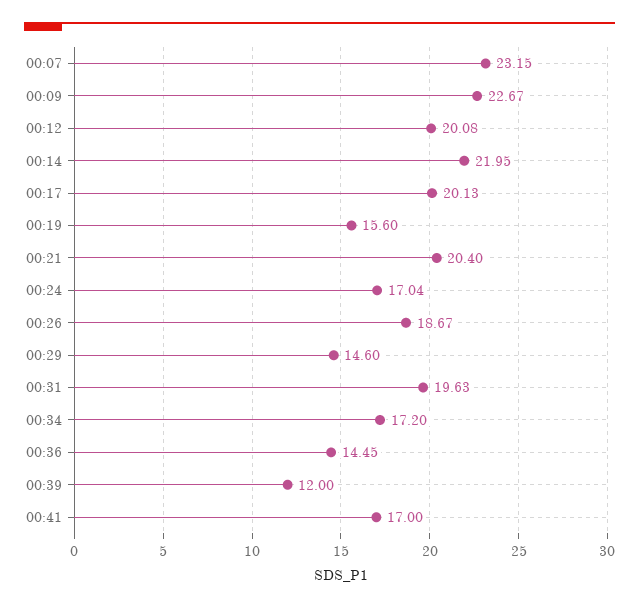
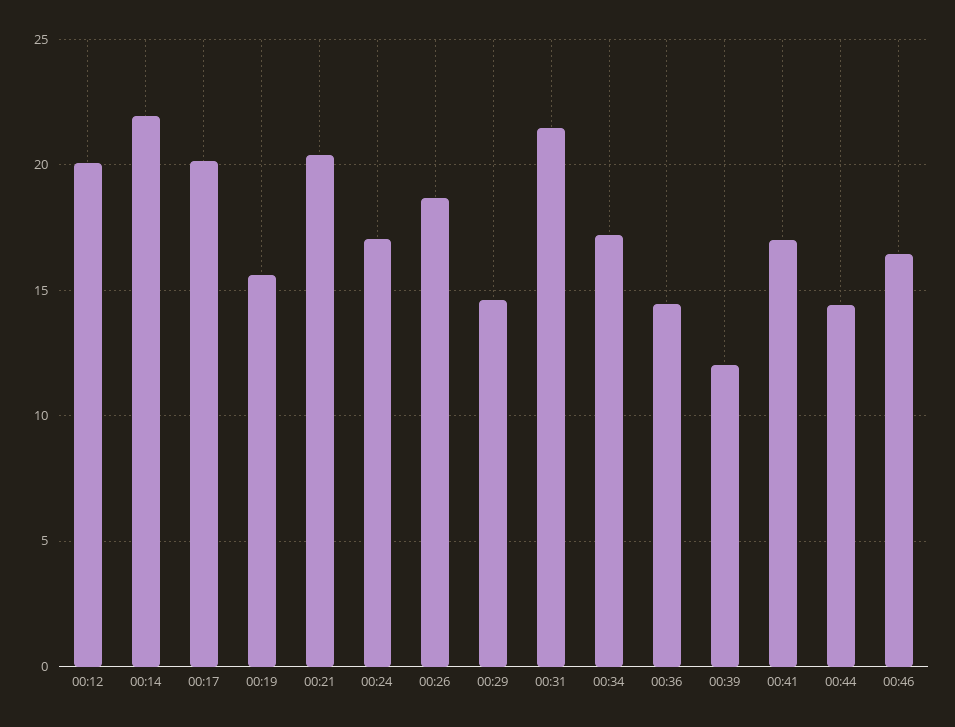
00:07: 23.15 -> none
00:09: 22.67 -> none
00:31: 19.63 -> 21.5
00:44: none -> 14.5
00:46: none -> 16.5

